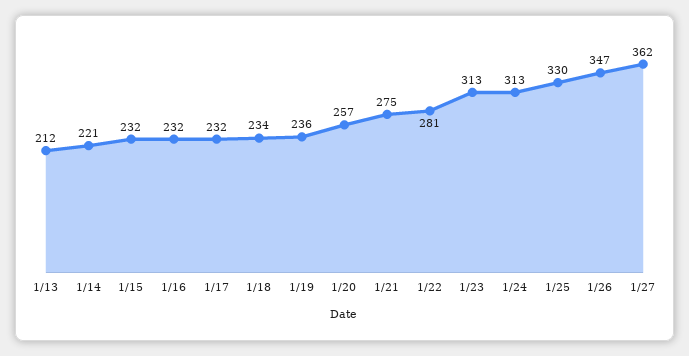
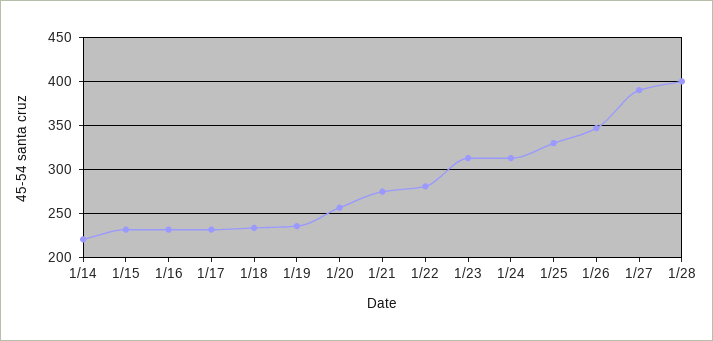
1/13: 212 -> none
1/27: 362 -> 390
1/28: none -> 400

